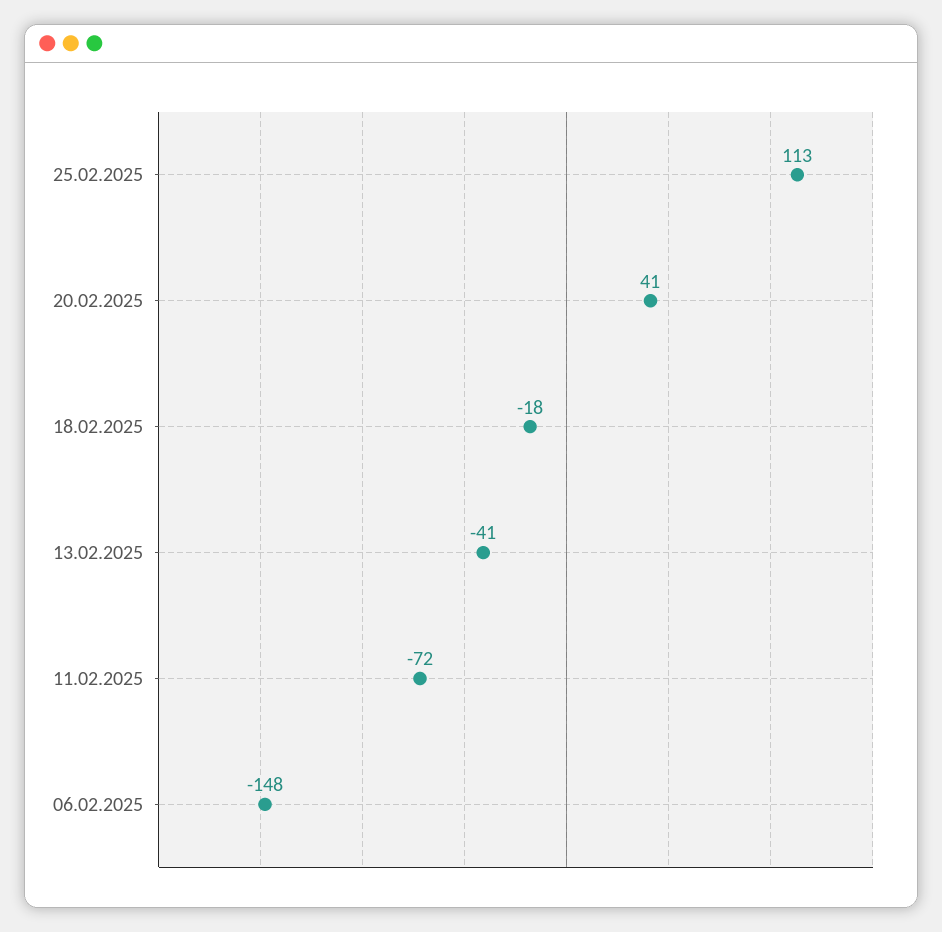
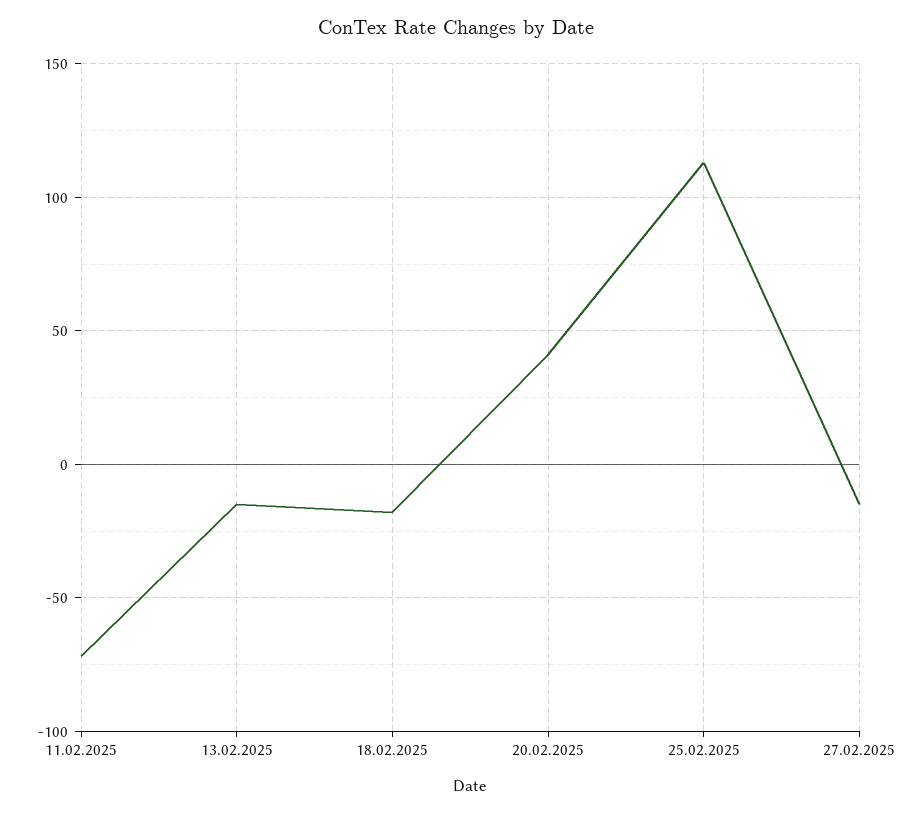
13.02.2025: -41 -> -15
06.02.2025: -148 -> none
27.02.2025: none -> -15

